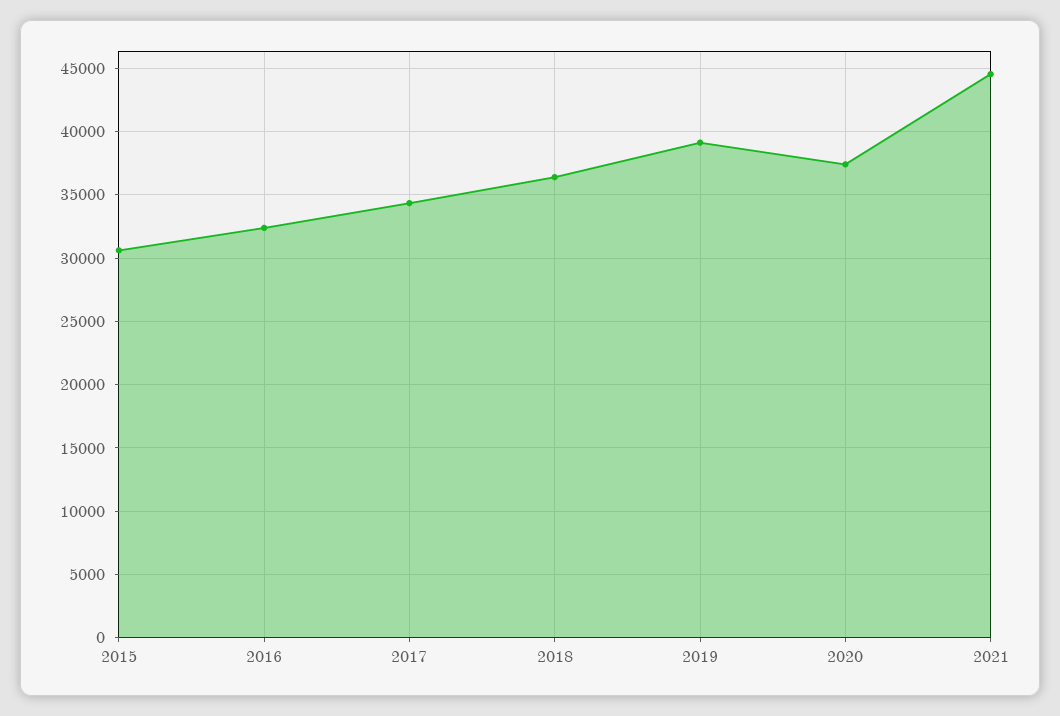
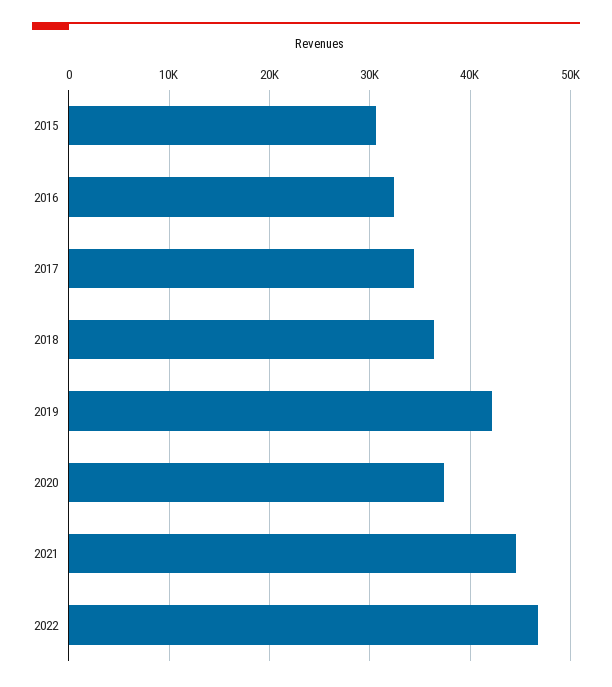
2019: 39000 -> 42000
2022: none -> 47000

